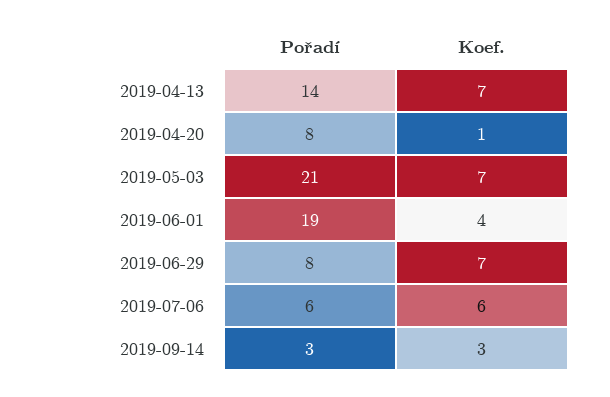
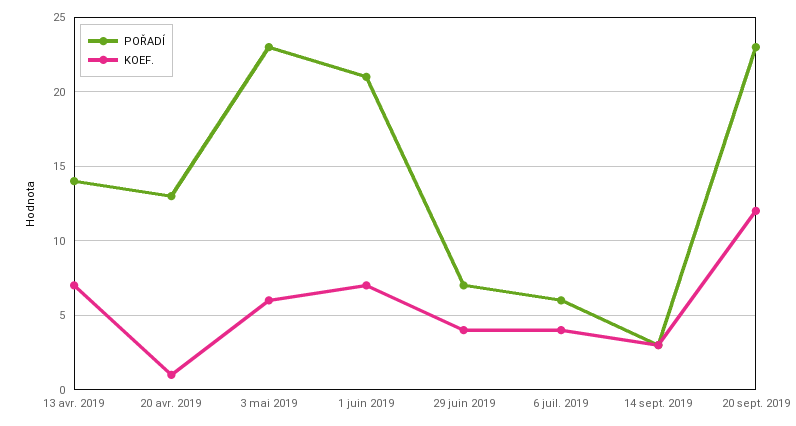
Pořadí, 2019-04-20: 8 -> 13
Pořadí, 2019-05-03: 21 -> 23
Koef., 2019-05-03: 7 -> 6
Pořadí, 2019-06-01: 19 -> 21
Koef., 2019-06-01: 4 -> 7
Pořadí, 2019-06-29: 8 -> 7
Koef., 2019-06-29: 7 -> 4
Koef., 2019-07-06: 6 -> 4
Pořadí, 20 sept. 2019: none -> 23
Koef., 20 sept. 2019: none -> 12

